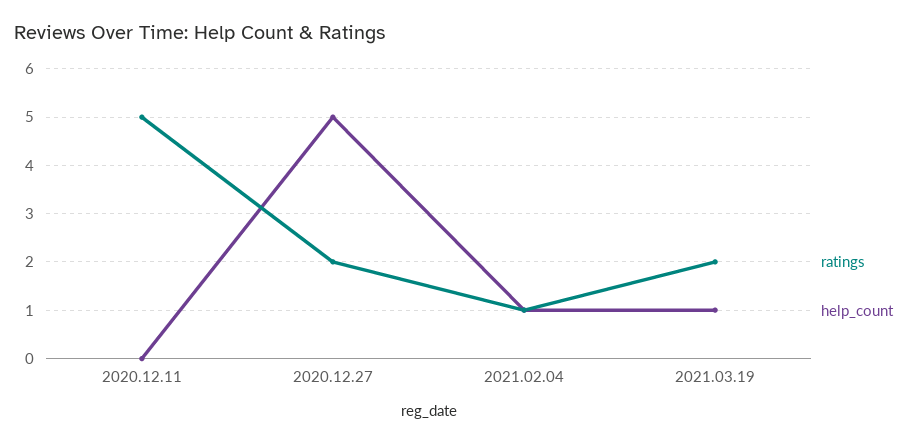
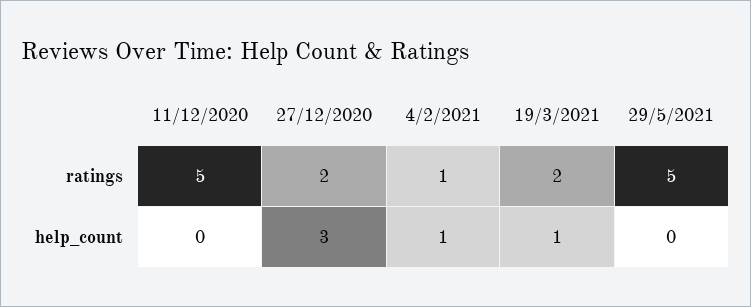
help_count, 2020.12.27: 5 -> 3
ratings, 29/5/2021: none -> 5
help_count, 29/5/2021: none -> 0

